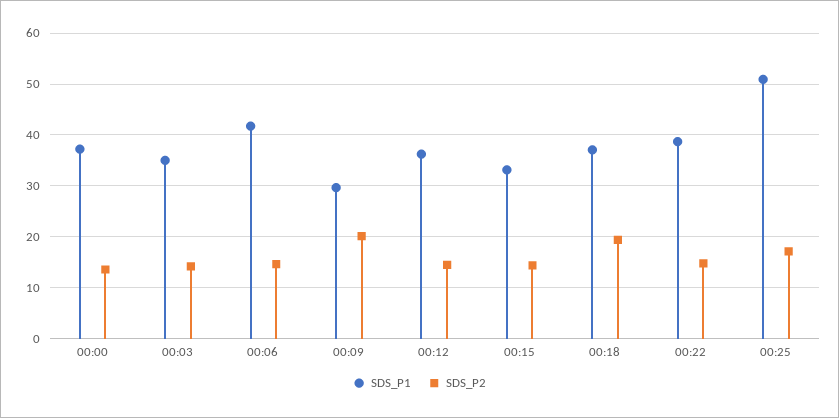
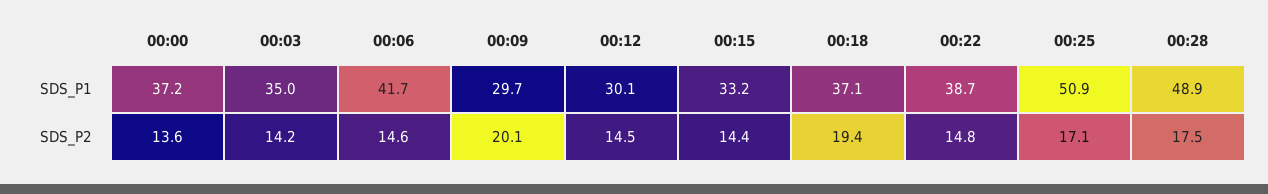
SDS_P1, 00:12: 36 -> 30.1
SDS_P1, 00:28: none -> 48.9
SDS_P2, 00:28: none -> 17.5

